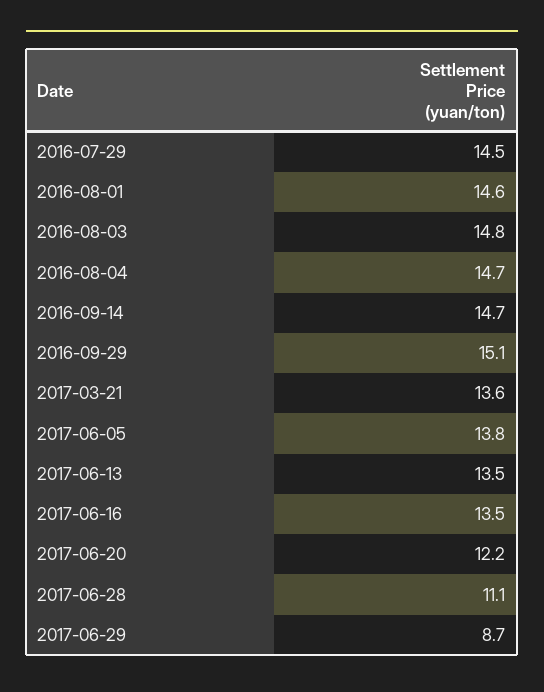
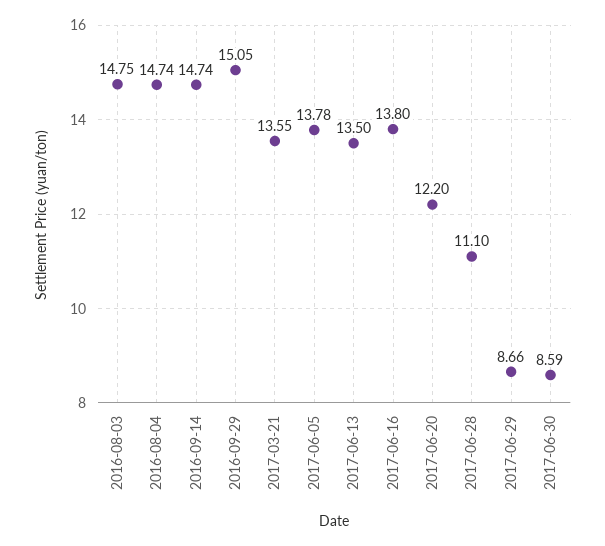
2016-07-29: 14.5 -> none
2016-08-01: 14.6 -> none
2017-06-16: 13.5 -> 13.8
2017-06-30: none -> 8.59

